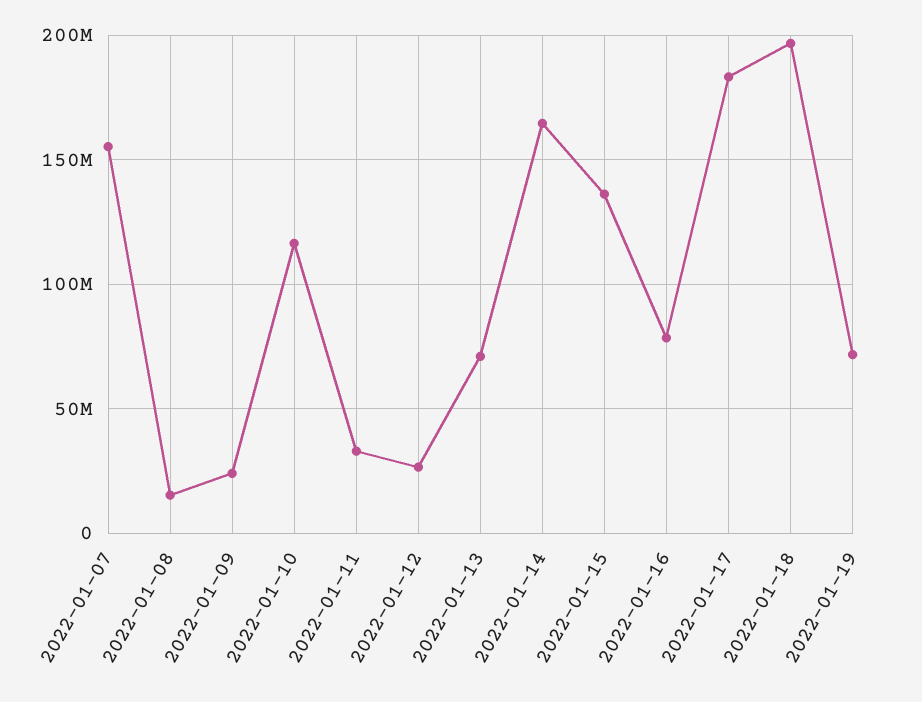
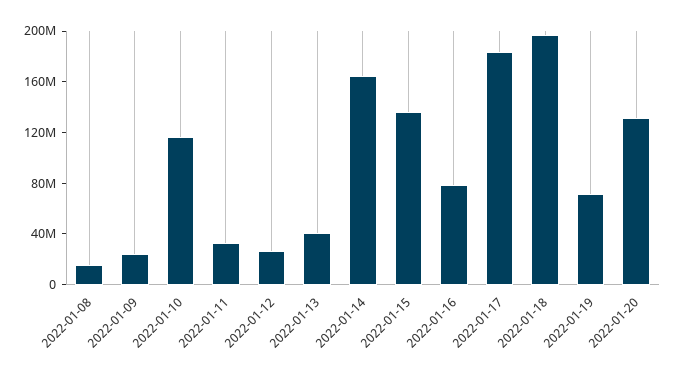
2022-01-07: 155000000 -> none
2022-01-13: 70000000 -> 40000000
2022-01-20: none -> 130000000

